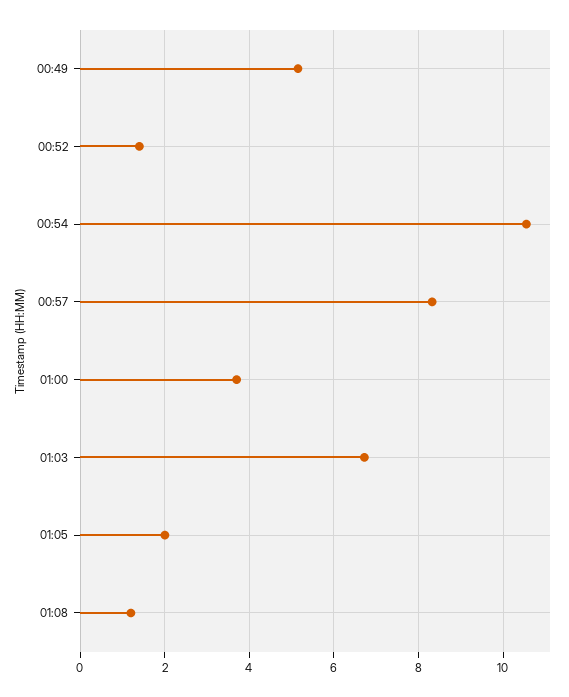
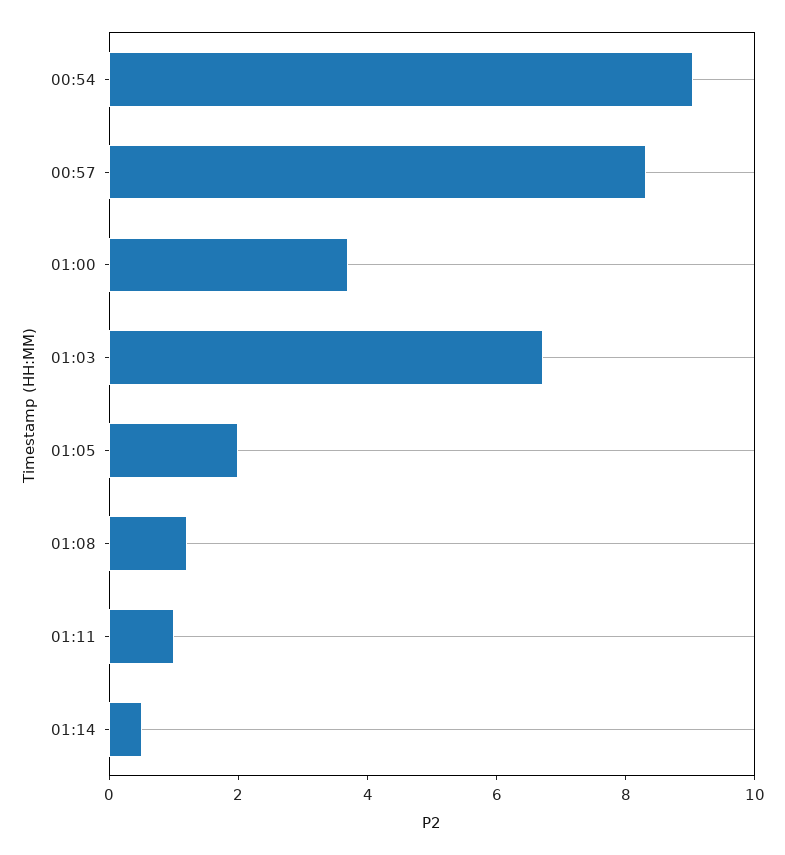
00:49: 5.2 -> none
00:52: 1.4 -> none
00:54: 10.6 -> 9
01:11: none -> 1
01:14: none -> 0.5

